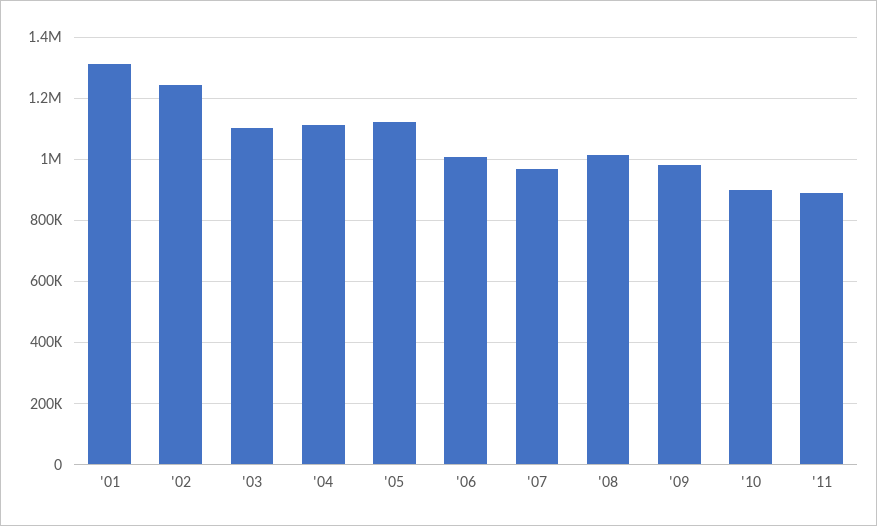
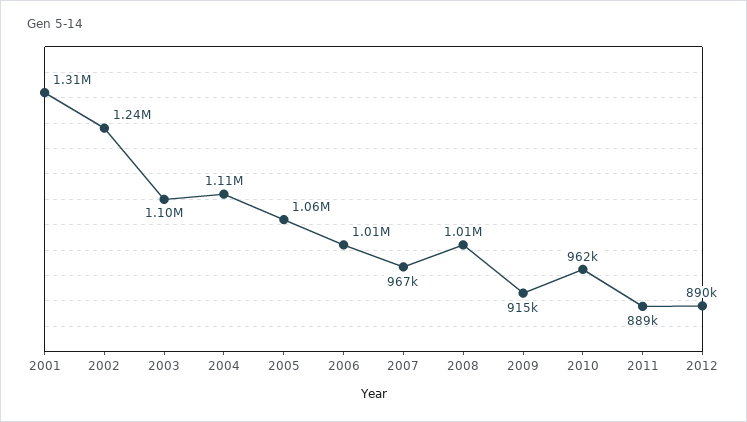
'05: 1120000 -> 1060000
'09: 980000 -> 915000
'10: 900000 -> 962000
2012: none -> 890000

